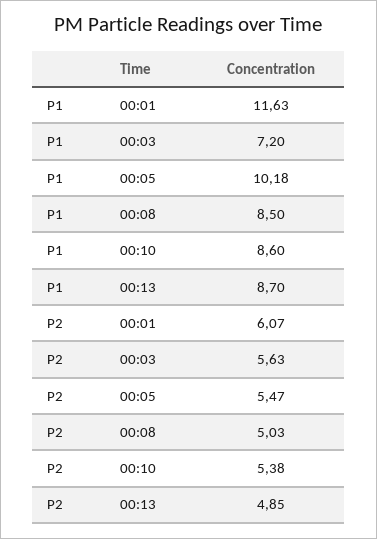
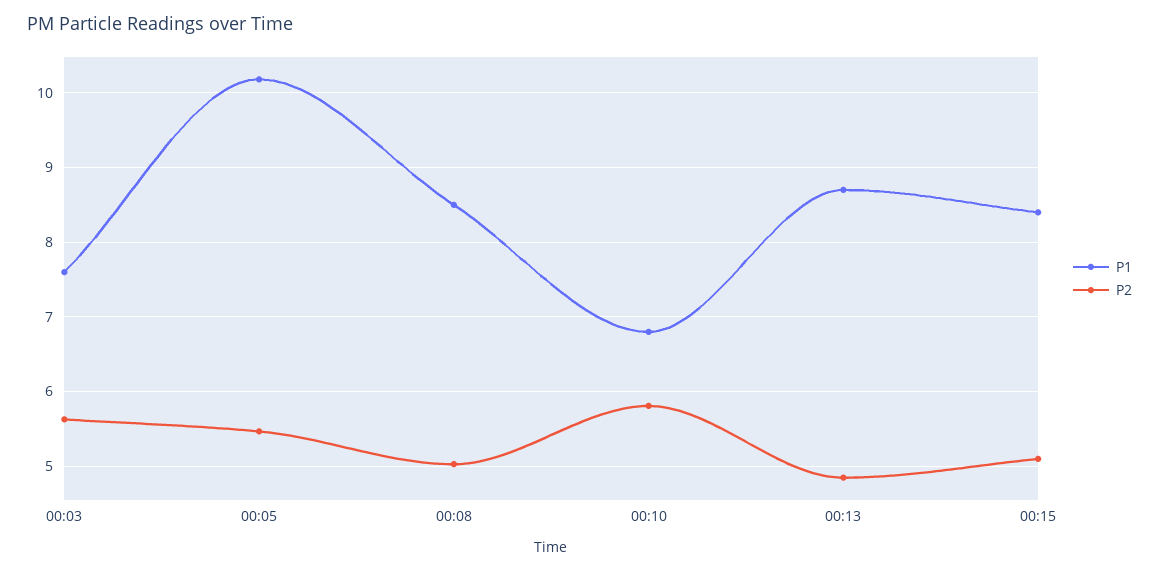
P1, 00:01: 11.63 -> none
P1, 00:03: 7.2 -> 7.6
P1, 00:10: 8.6 -> 6.8
P2, 00:01: 6.07 -> none
P2, 00:10: 5.38 -> 5.8
P1, 00:15: none -> 8.4
P2, 00:15: none -> 5.1

